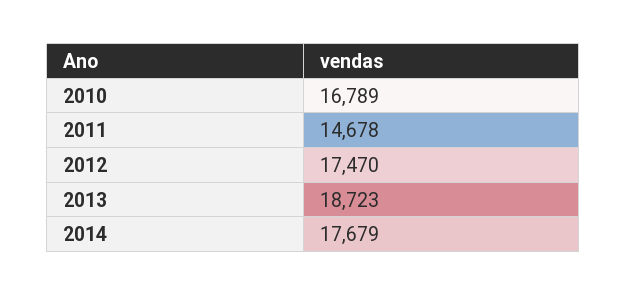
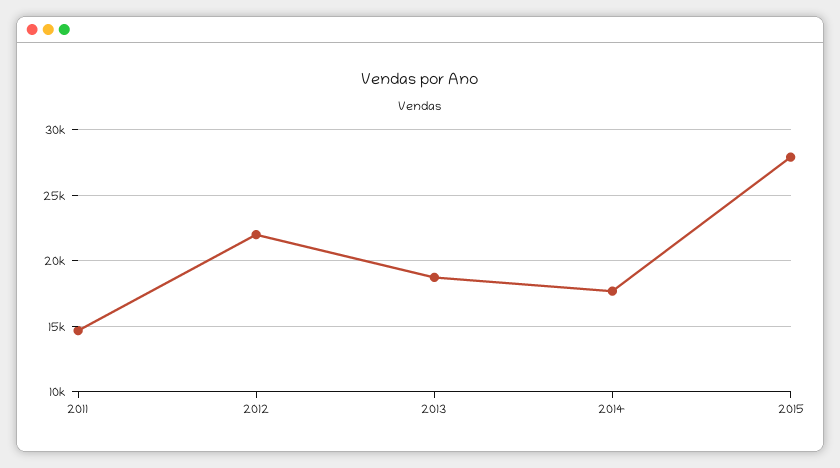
2010: 16789 -> none
2012: 17470 -> 22000
2015: none -> 28000

